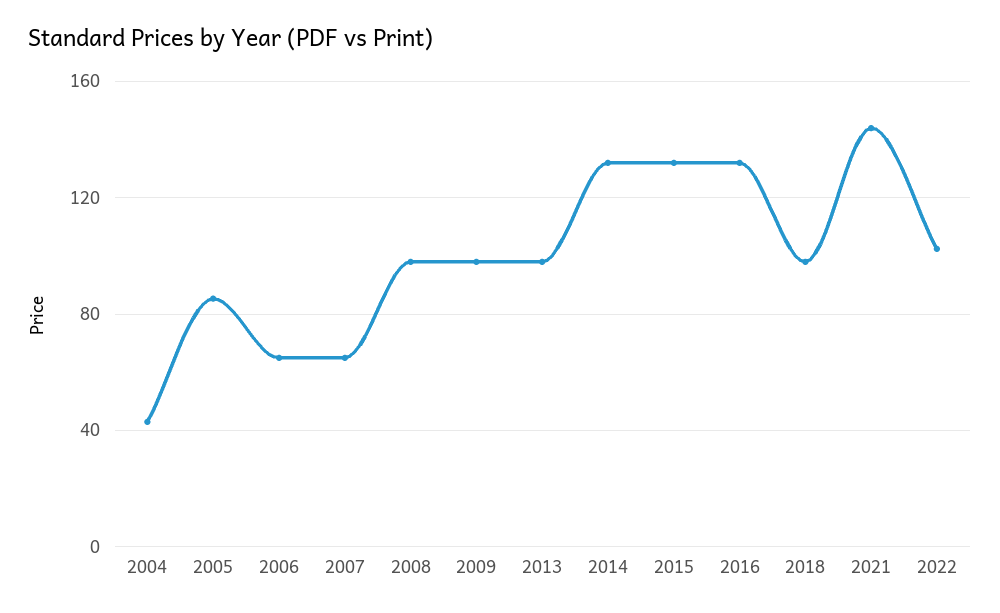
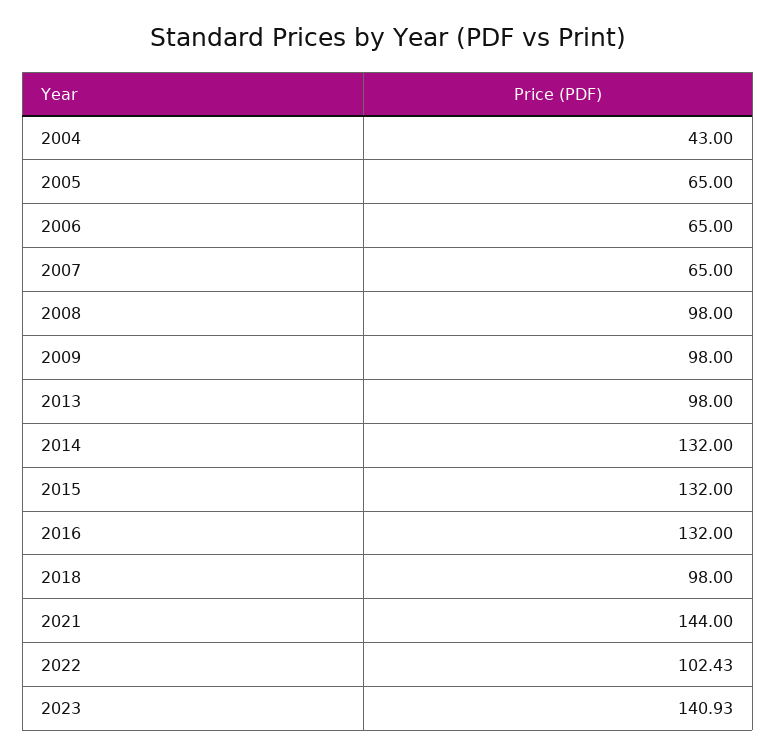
2005: 85 -> 65
2023: none -> 140.93

